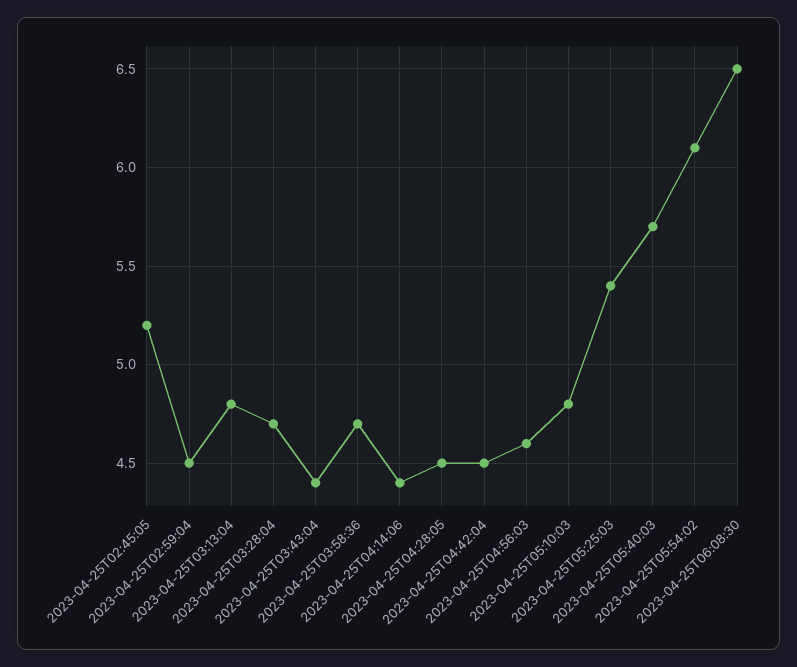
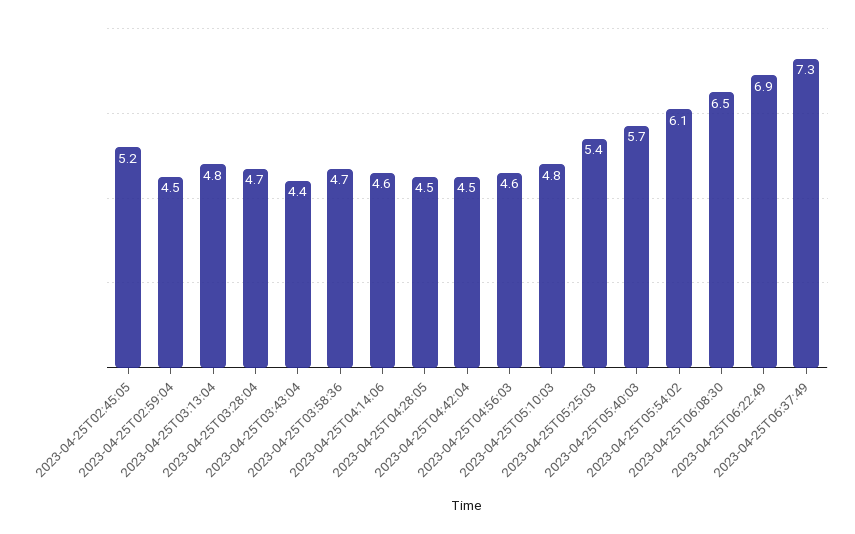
2023-04-25T04:14:06: 4.4 -> 4.6
2023-04-25T06:22:49: none -> 6.9
2023-04-25T06:37:49: none -> 7.3

